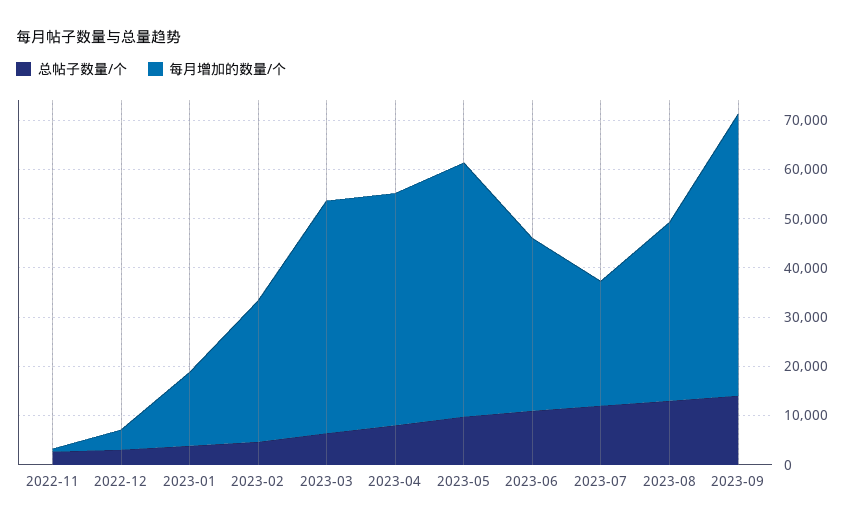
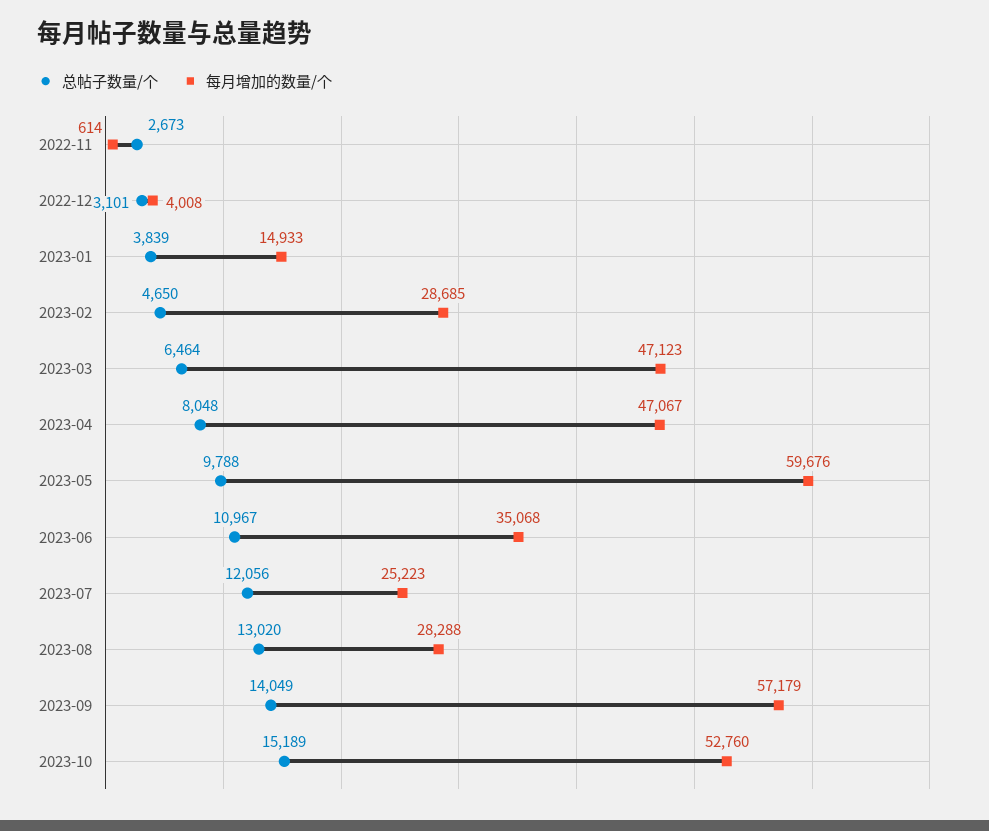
每月增加的数量/个, 2023-05: 52000 -> 59676
每月增加的数量/个, 2023-08: 36000 -> 28288
总帖子数量/个, 2023-10: none -> 15189
每月增加的数量/个, 2023-10: none -> 52760

